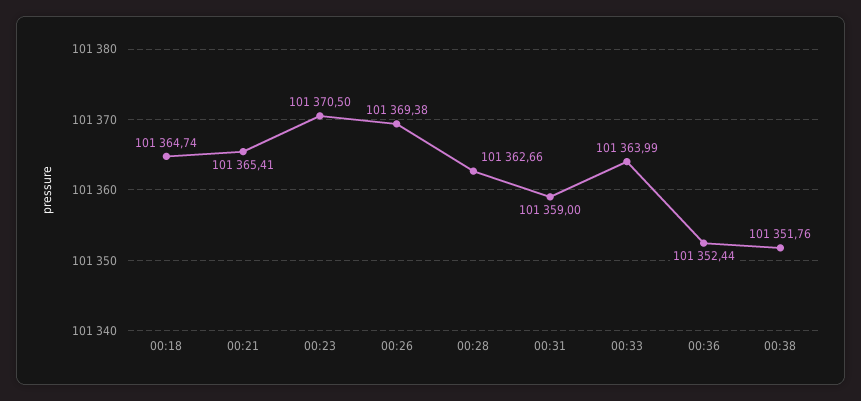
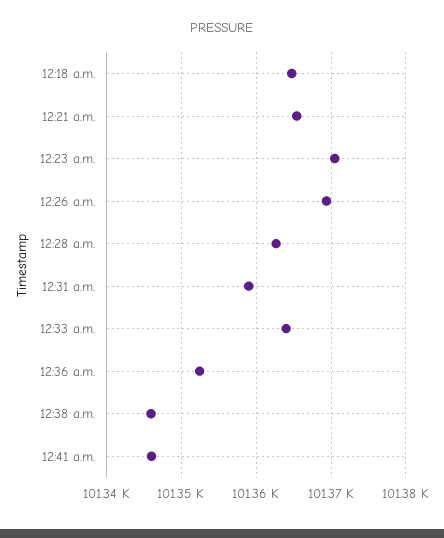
00:38: 101351.76 -> 101346
12:41 a.m.: none -> 101346

